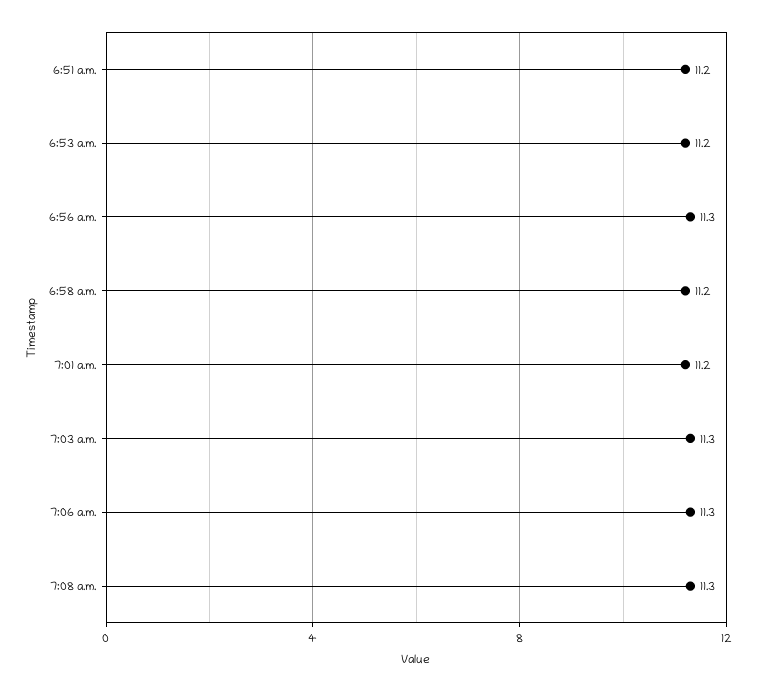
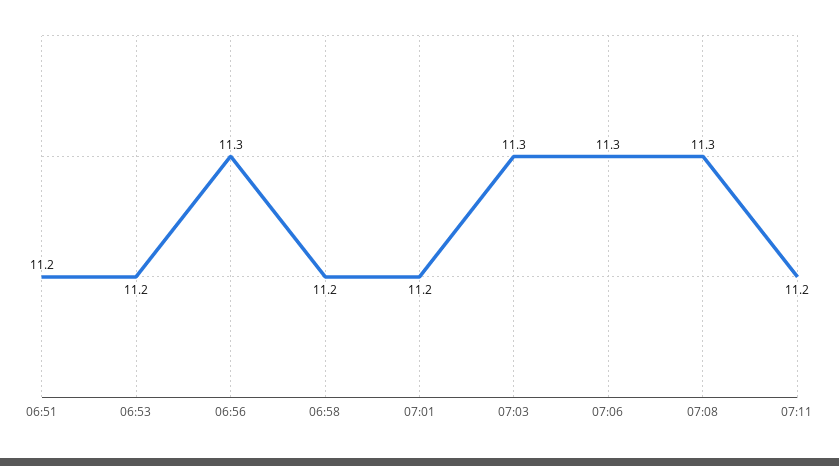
07:11: none -> 11.2

